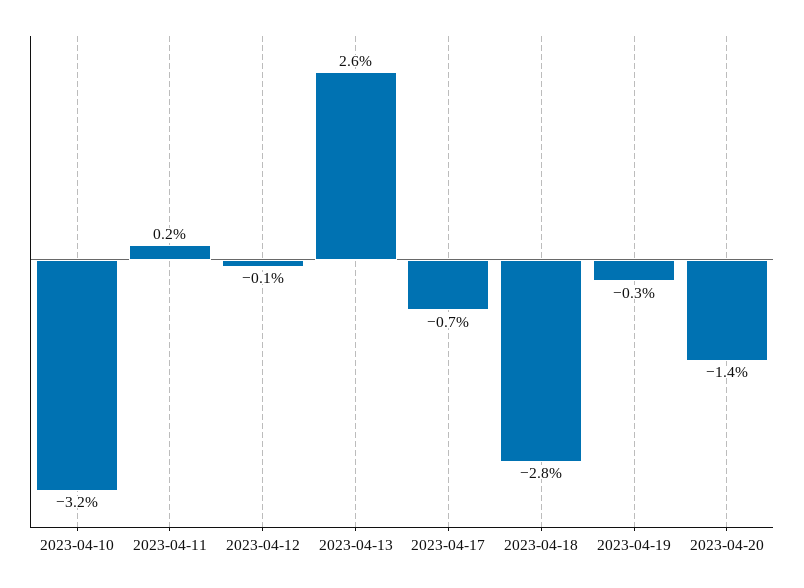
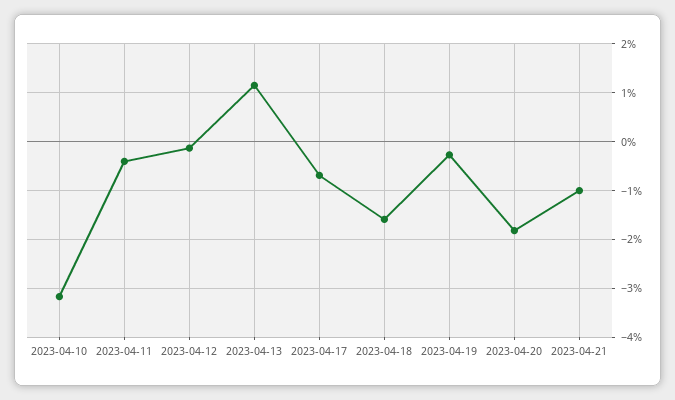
2023-04-11: 0.2 -> -0.4
2023-04-13: 2.6 -> 1.2
2023-04-18: -2.8 -> -1.6
2023-04-20: -1.4 -> -1.8
2023-04-21: none -> -1

